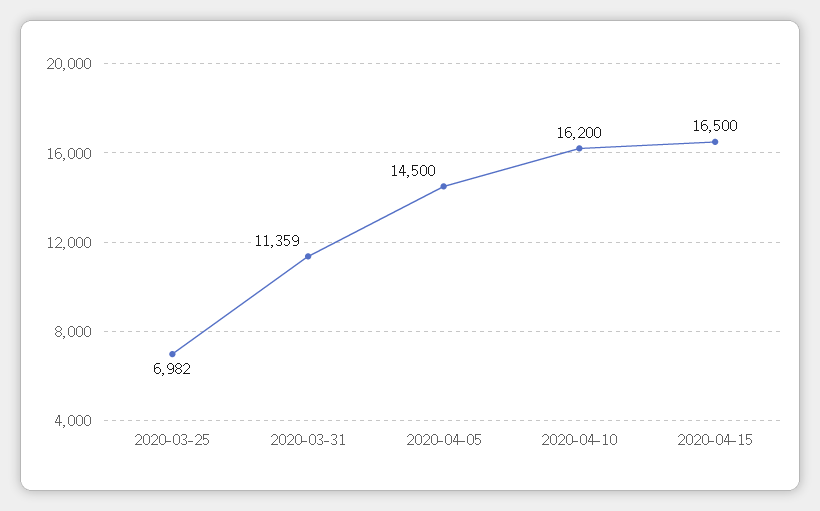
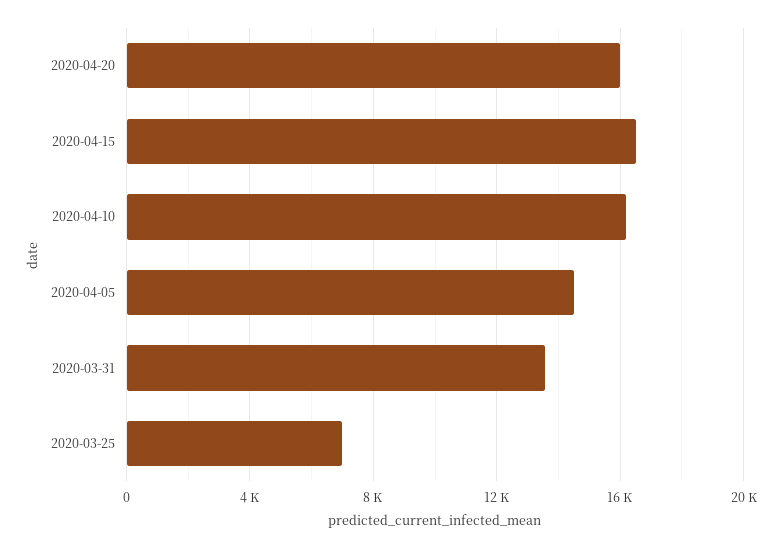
2020-03-31: 11359 -> 13500
2020-04-20: none -> 16000

